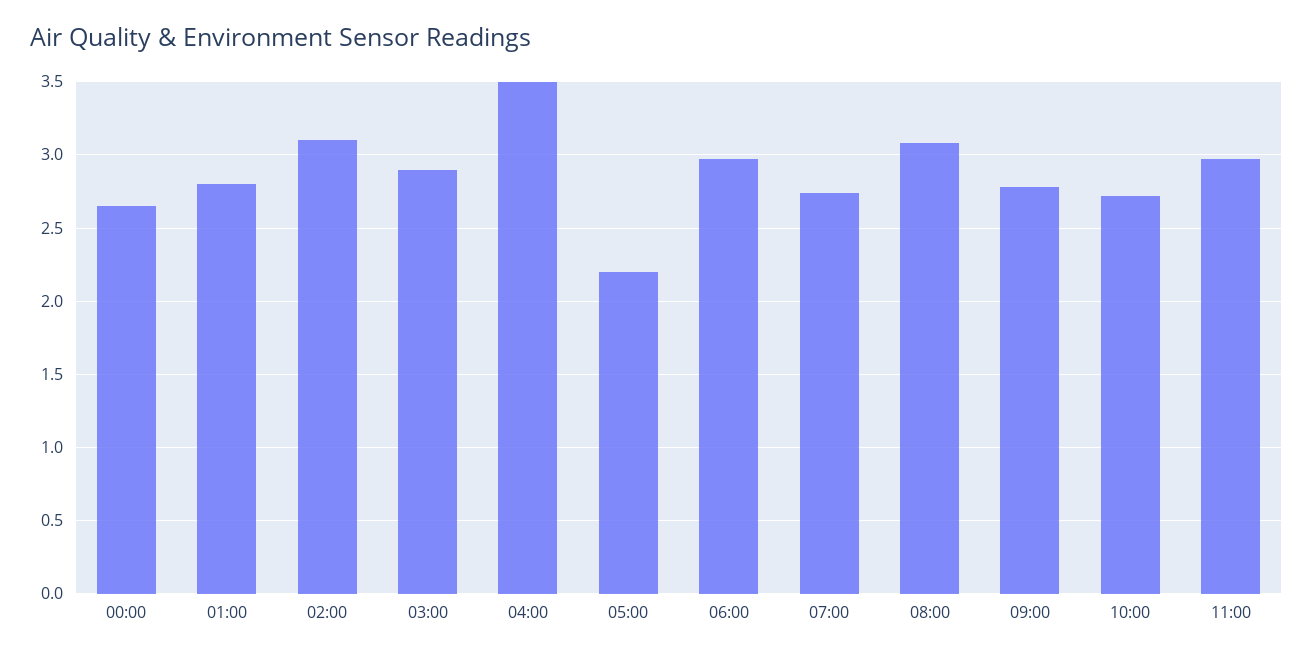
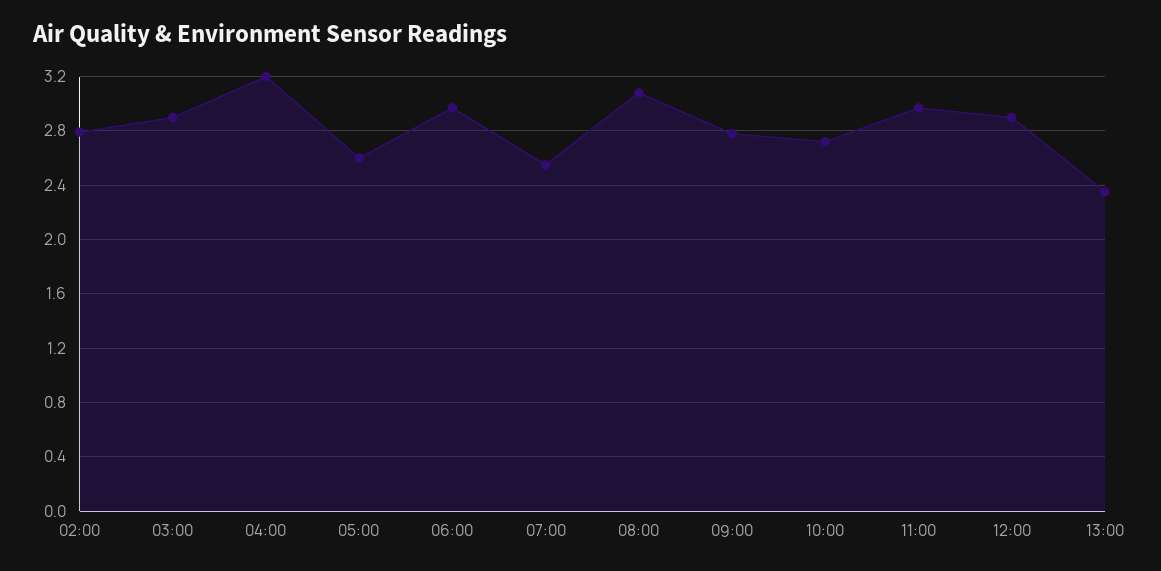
00:00: 2.65 -> none
01:00: 2.8 -> none
02:00: 3.1 -> 2.8
04:00: 3.5 -> 3.2
05:00: 2.2 -> 2.6
07:00: 2.75 -> 2.55
12:00: none -> 2.9
13:00: none -> 2.35

